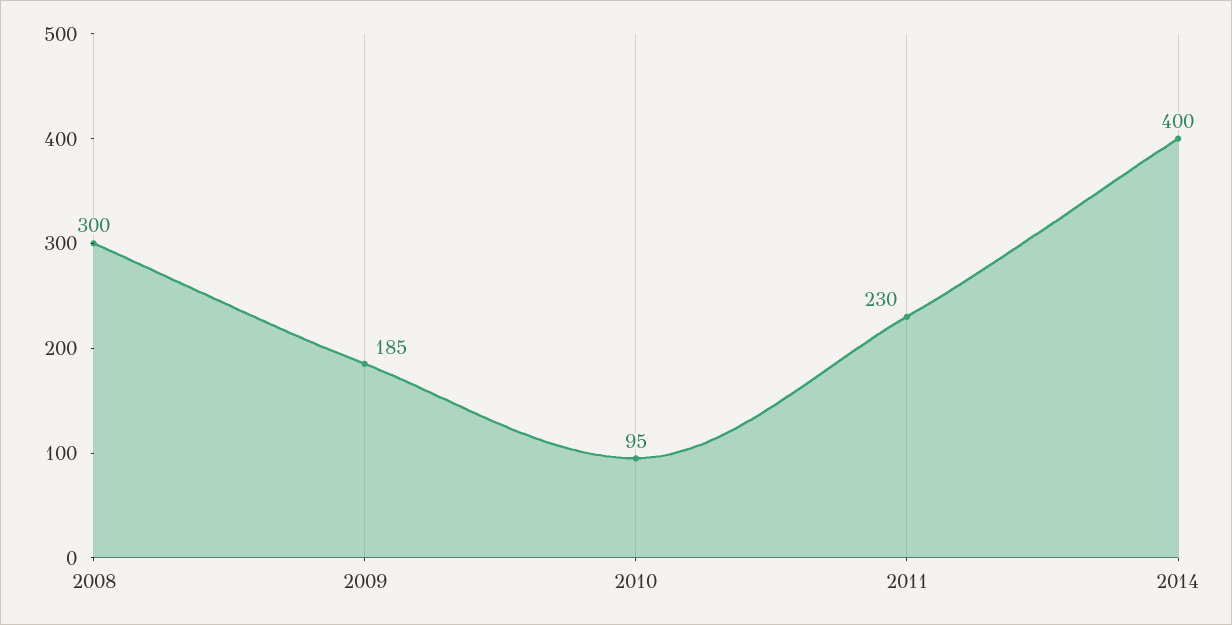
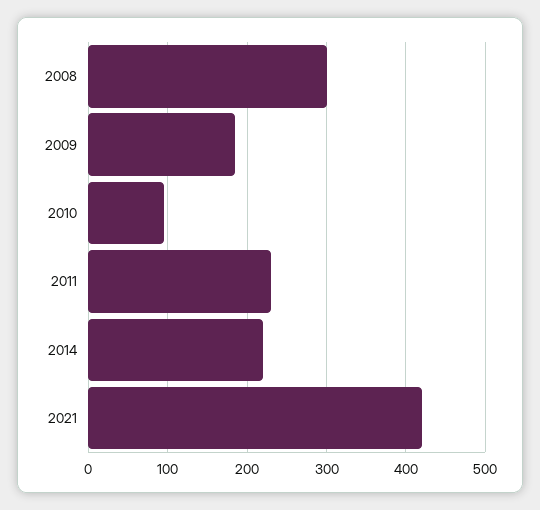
2014: 400 -> 220
2021: none -> 420

